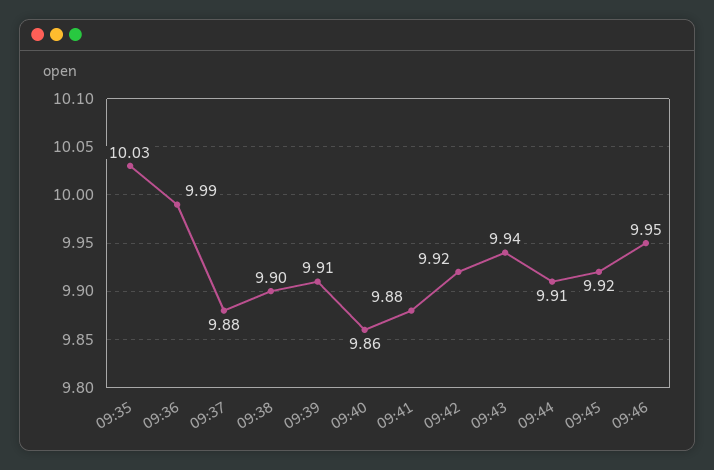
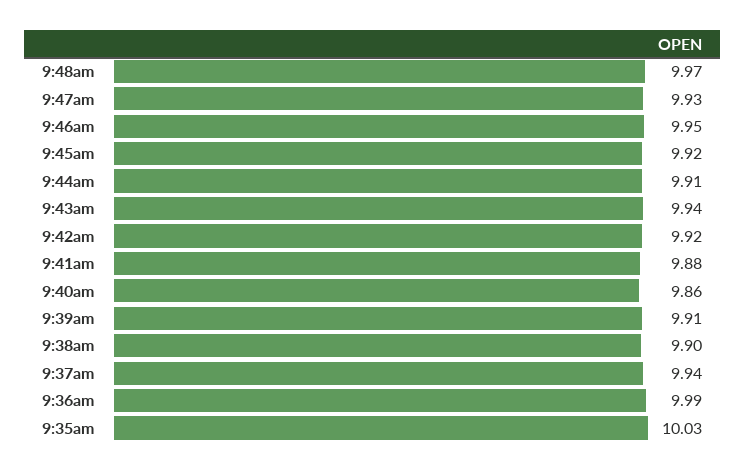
09:37: 9.88 -> 9.94
9:48am: none -> 9.97
9:47am: none -> 9.93

